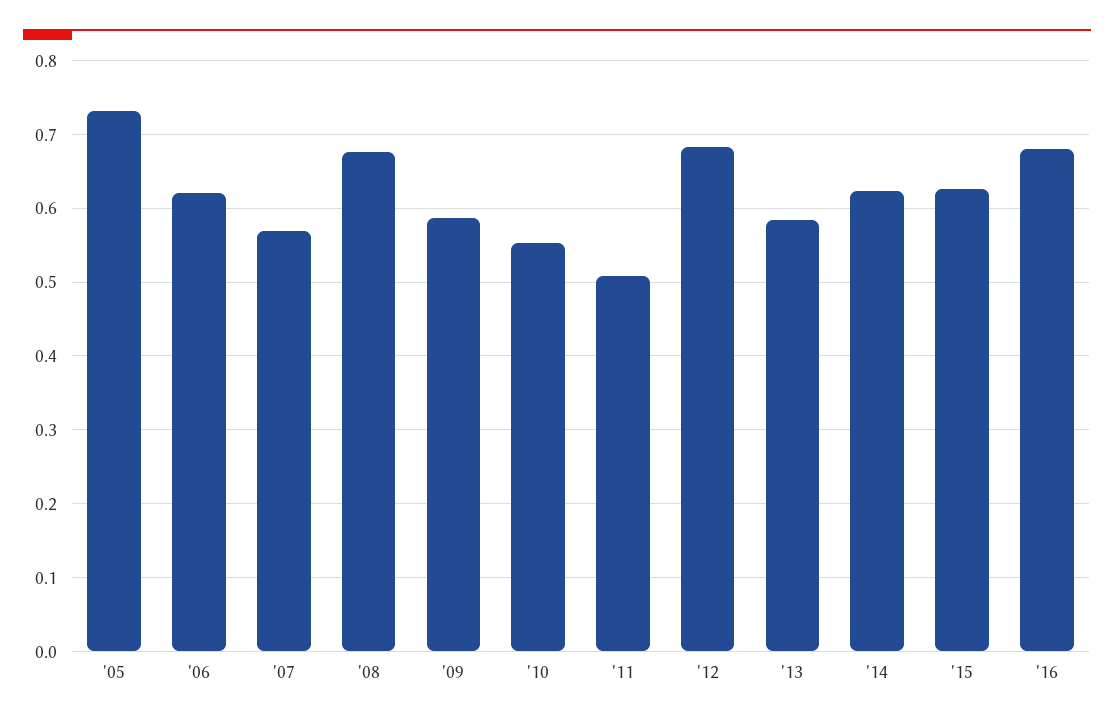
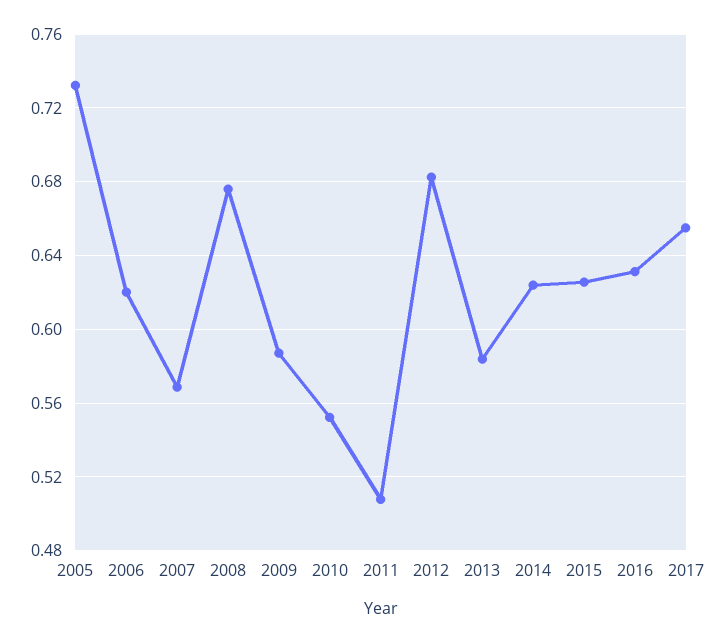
'16: 0.68 -> 0.63
2017: none -> 0.655

